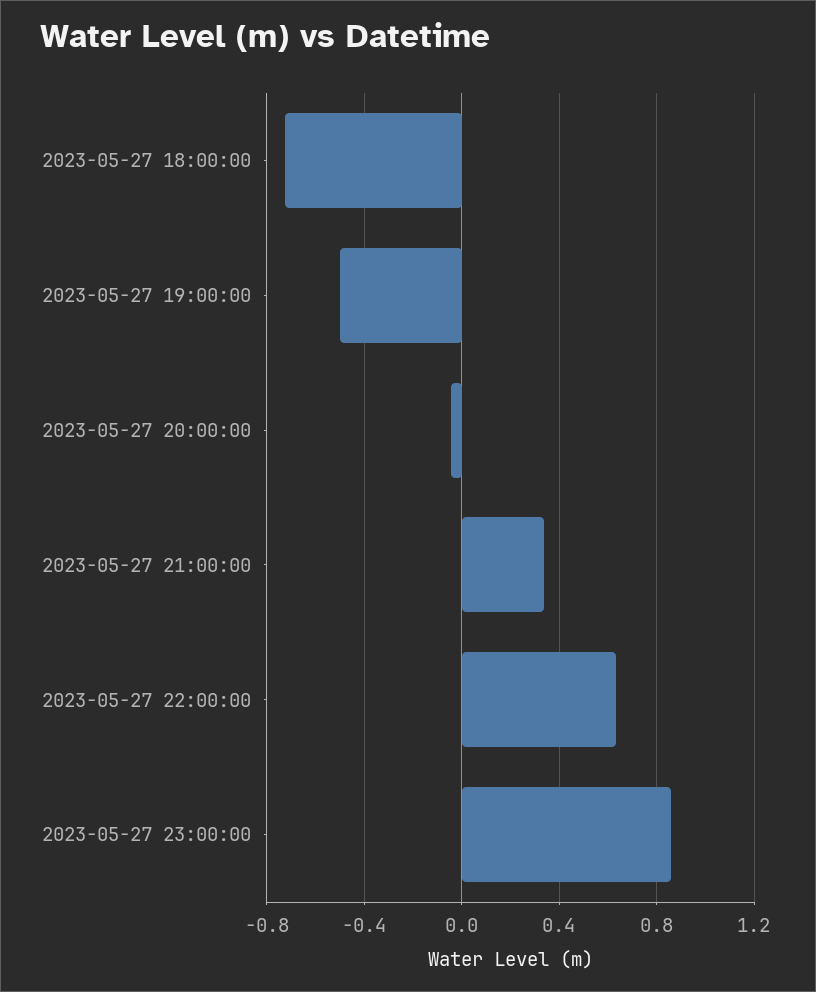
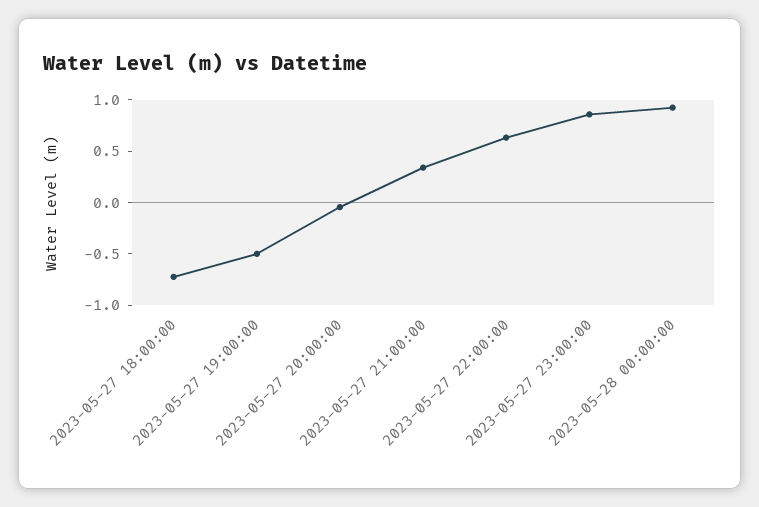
2023-05-28 00:00:00: none -> 0.9

